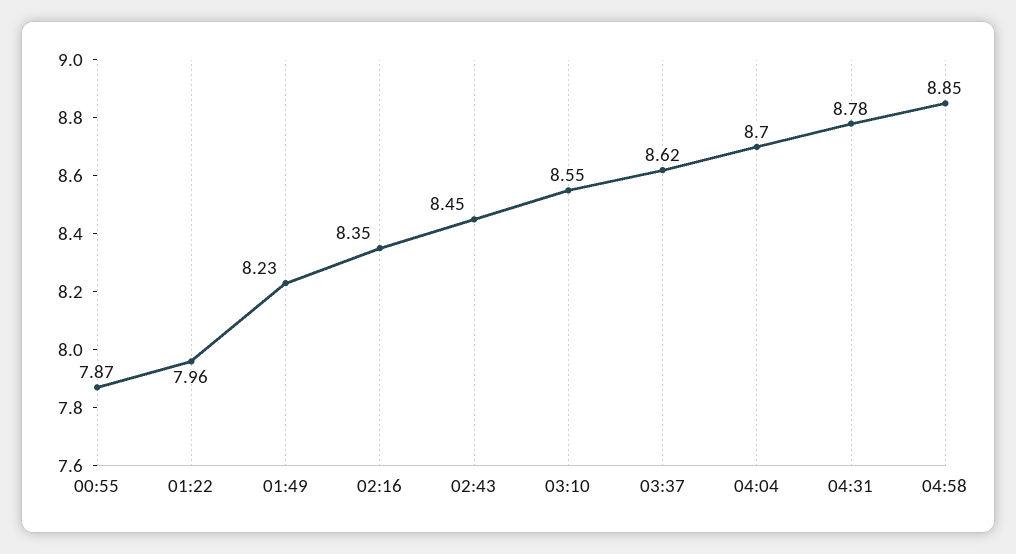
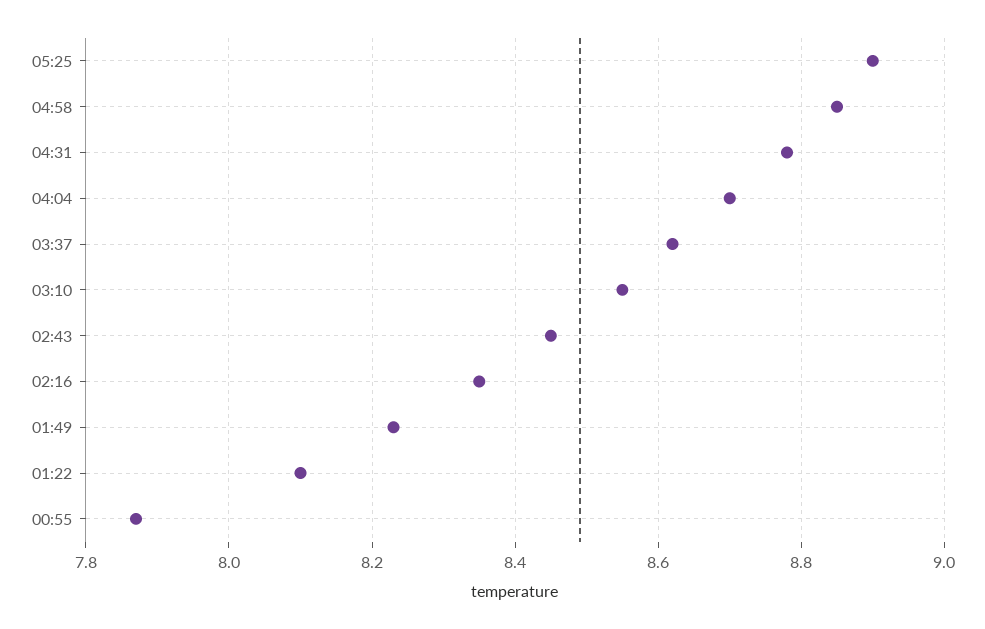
01:22: 7.96 -> 8.1
05:25: none -> 8.9

